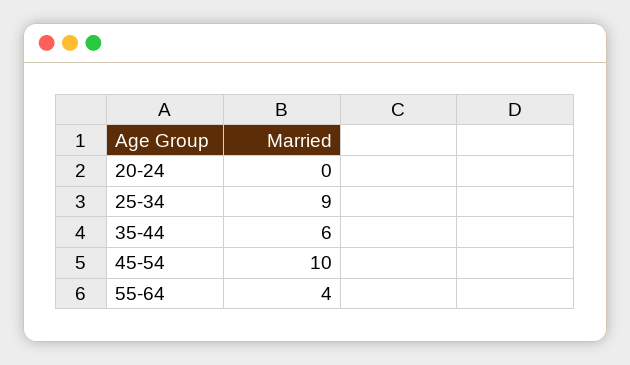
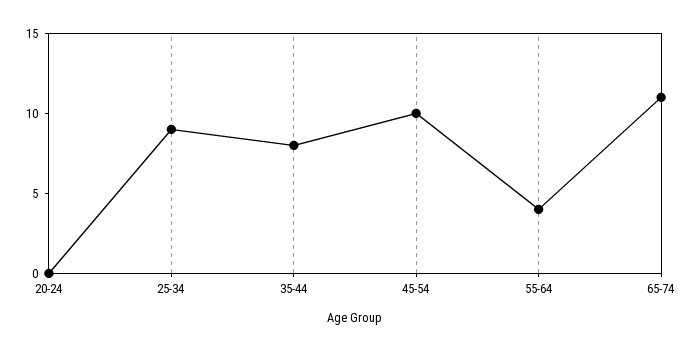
35-44: 6 -> 8
65-74: none -> 11

